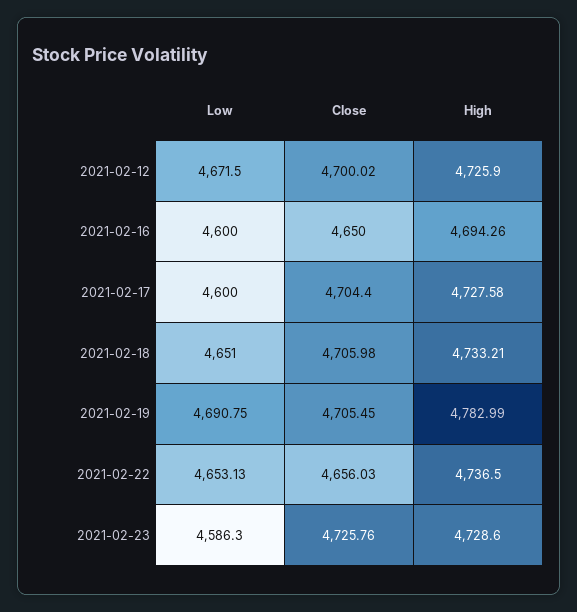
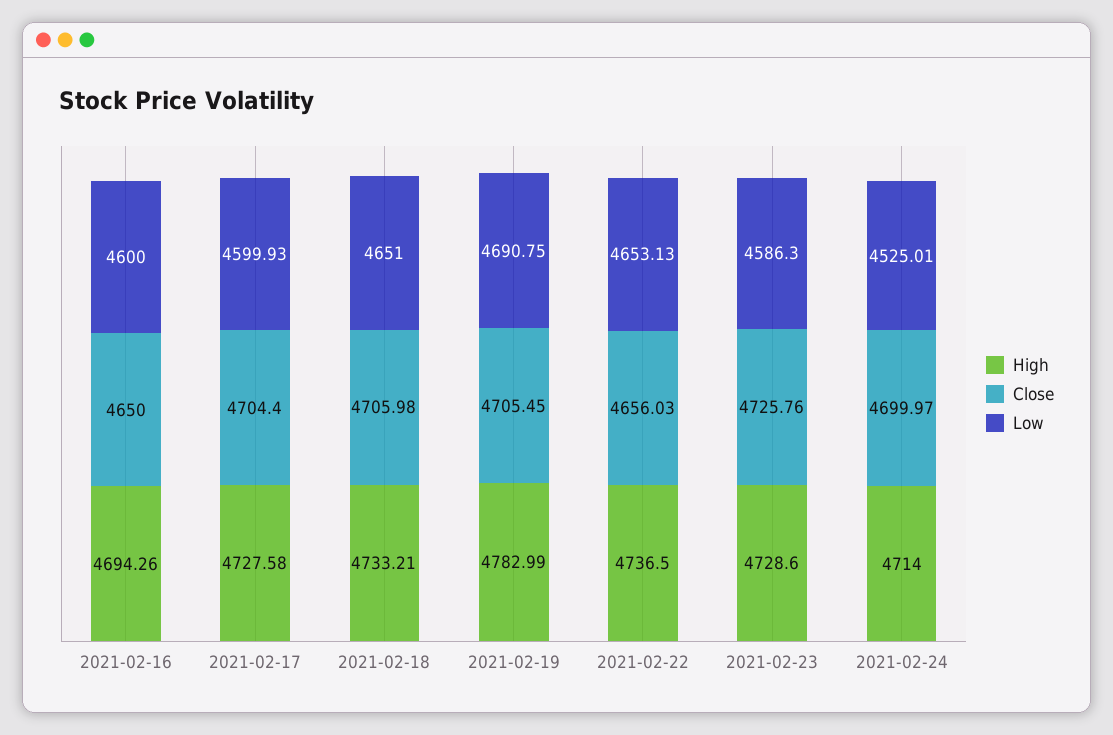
Low, 2021-02-12: 4671.5 -> none
Close, 2021-02-12: 4700.02 -> none
High, 2021-02-12: 4725.9 -> none
Low, 2021-02-17: 4600 -> 4599.93
High, 2021-02-24: none -> 4714
Close, 2021-02-24: none -> 4699.97
Low, 2021-02-24: none -> 4525.01

